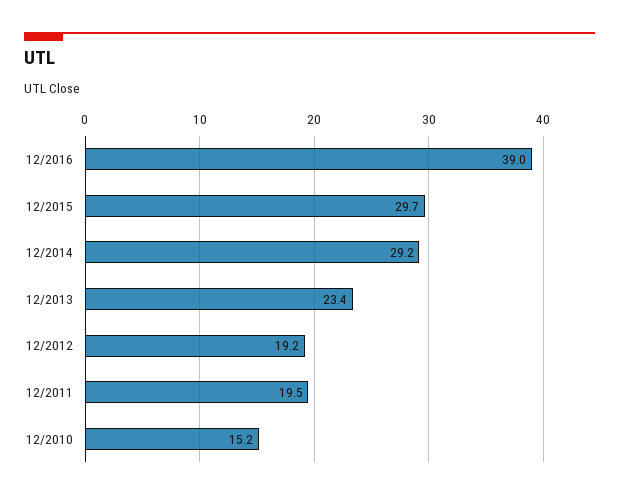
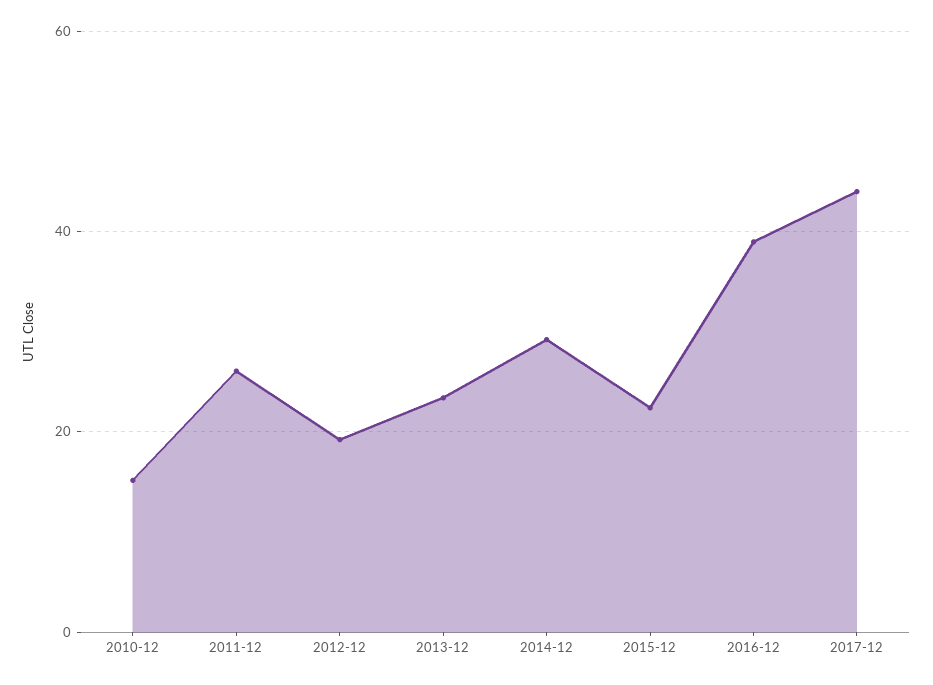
12/2015: 29.7 -> 22
12/2011: 19.5 -> 26
2017-12: none -> 44

